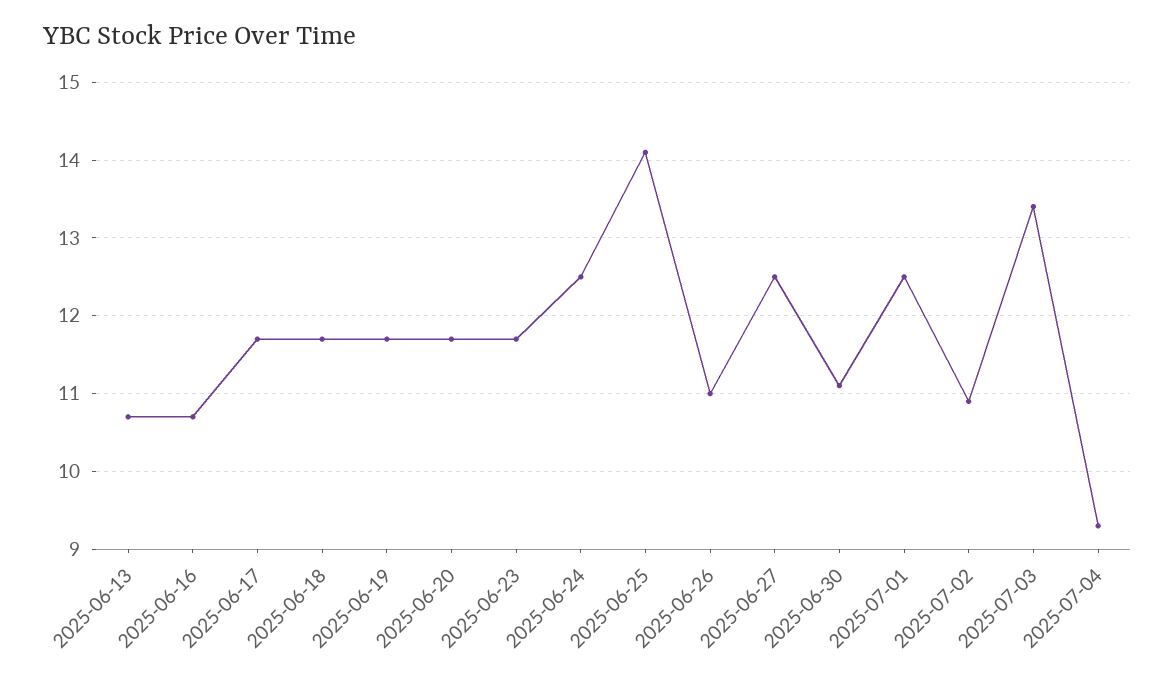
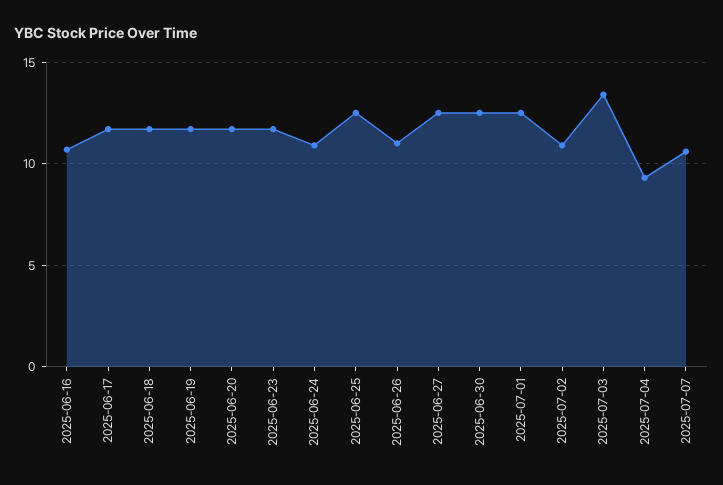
2025-06-13: 10.7 -> none
2025-06-24: 12.5 -> 11
2025-06-25: 14.1 -> 12.5
2025-06-30: 11.1 -> 12.5
2025-07-07: none -> 10.5

